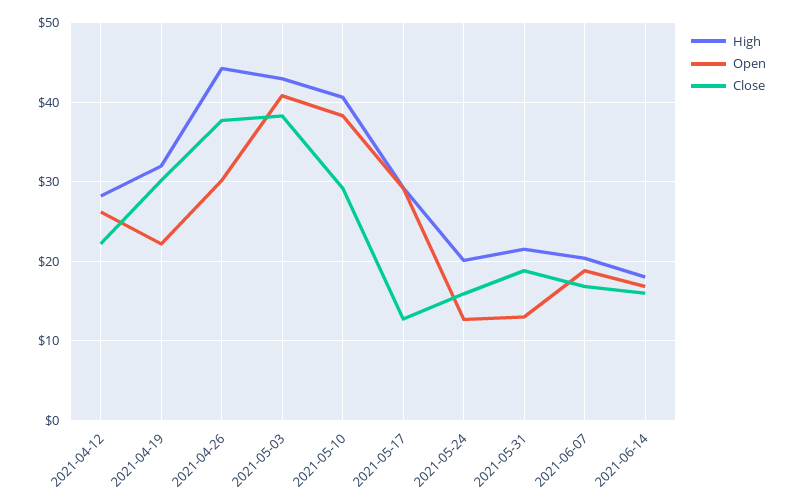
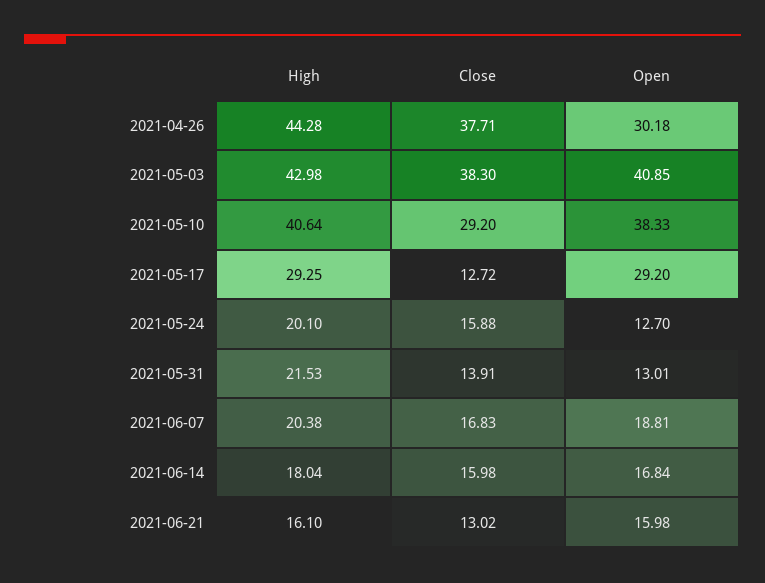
High, 2021-04-12: 28 -> none
Open, 2021-04-12: 26 -> none
Close, 2021-04-12: 22 -> none
High, 2021-04-19: 32 -> none
Open, 2021-04-19: 22 -> none
Close, 2021-04-19: 30 -> none
Close, 2021-05-31: 19 -> 13.91
High, 2021-06-21: none -> 16.1
Close, 2021-06-21: none -> 13.02
Open, 2021-06-21: none -> 15.98

